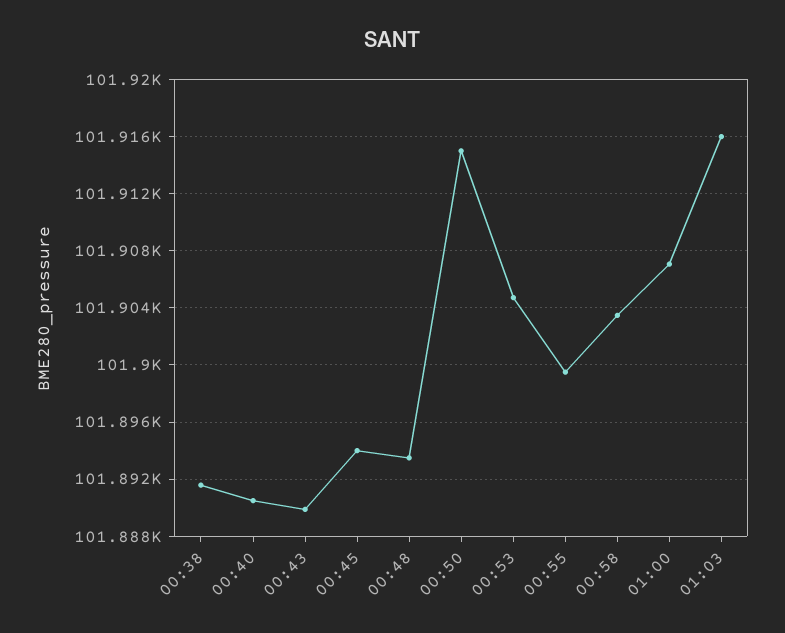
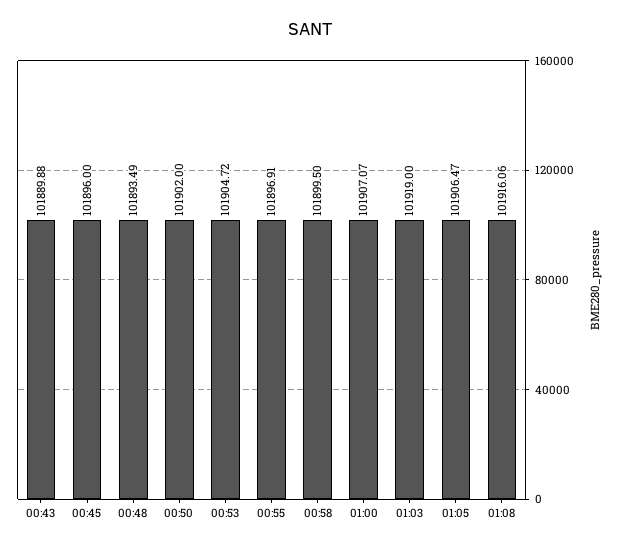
00:38: 101891.5 -> none
00:40: 101890.5 -> none
00:45: 101894 -> 101896
00:50: 101915 -> 101902
00:55: 101899.5 -> 101896.91
00:58: 101903.5 -> 101899.5
01:03: 101916 -> 101919
01:05: none -> 101906.47
01:08: none -> 101916.06

